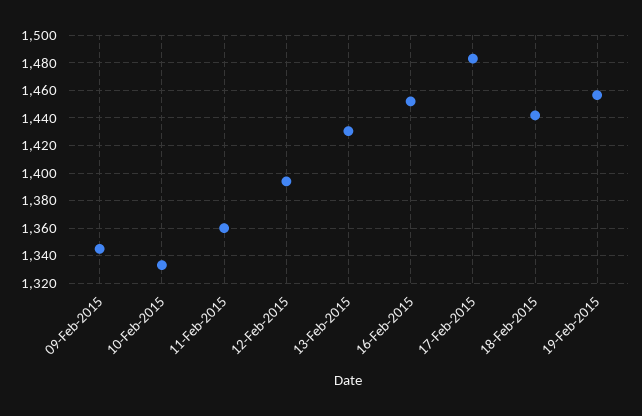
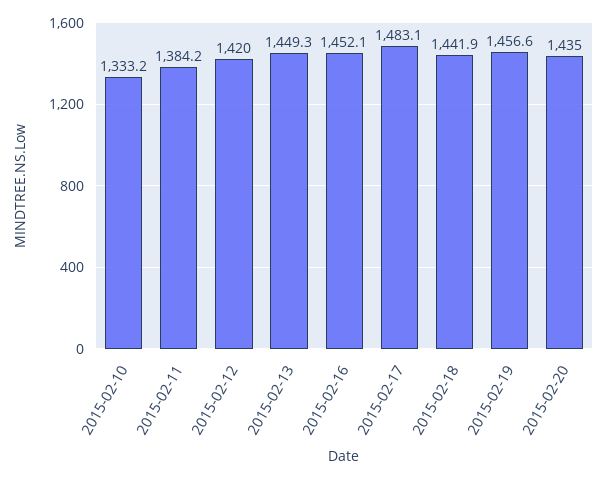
09-Feb-2015: 1345 -> none
11-Feb-2015: 1360 -> 1384.2
12-Feb-2015: 1395 -> 1420
13-Feb-2015: 1430 -> 1449.3
2015-02-20: none -> 1435

